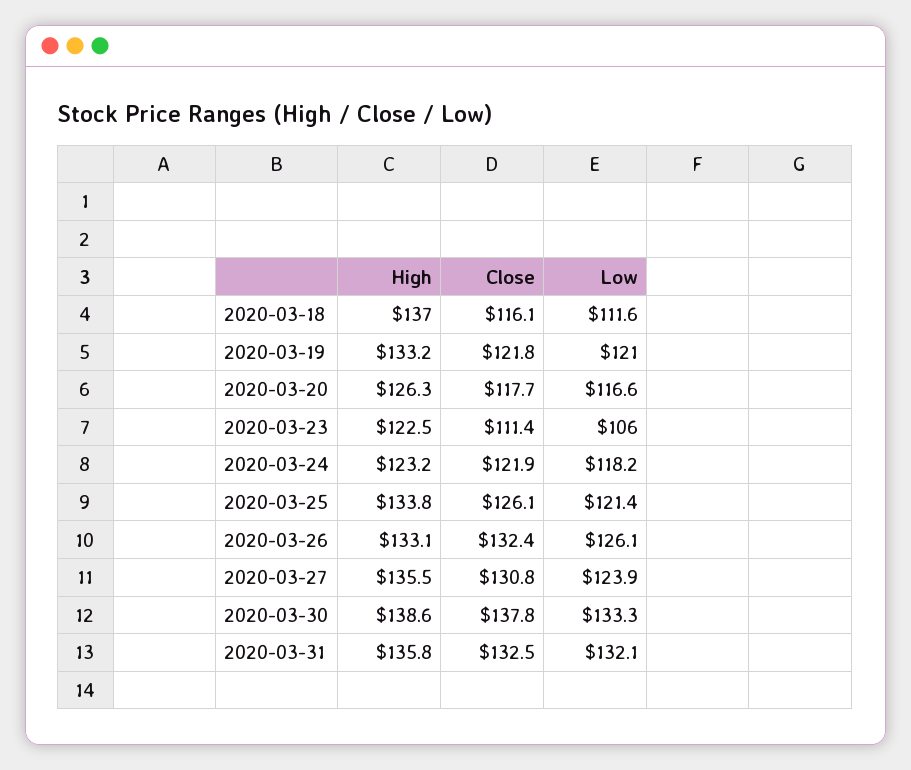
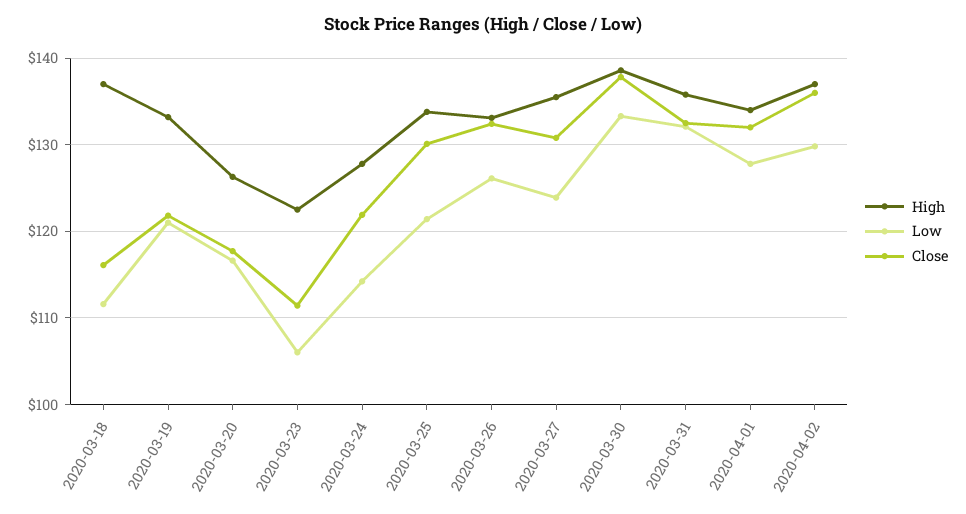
High, 2020-03-24: 123.2 -> 128
Low, 2020-03-24: 118.2 -> 114
Close, 2020-03-25: 126.1 -> 130
High, 2020-04-01: none -> 134
Low, 2020-04-01: none -> 128
Close, 2020-04-01: none -> 132
High, 2020-04-02: none -> 137
Low, 2020-04-02: none -> 130
Close, 2020-04-02: none -> 136

